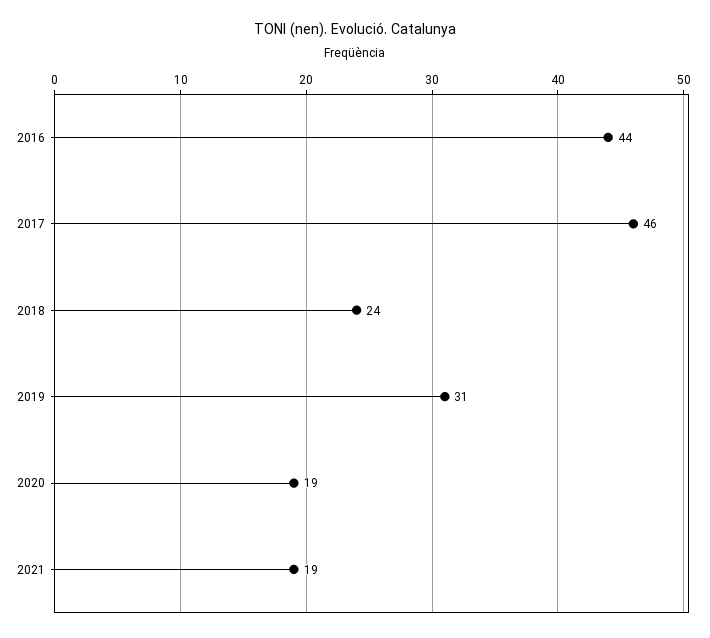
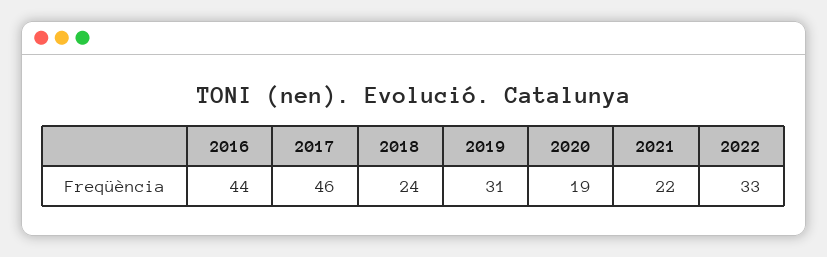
2021: 19 -> 22
2022: none -> 33

